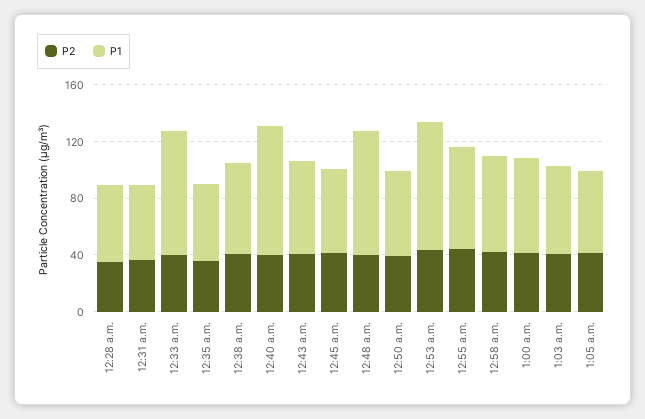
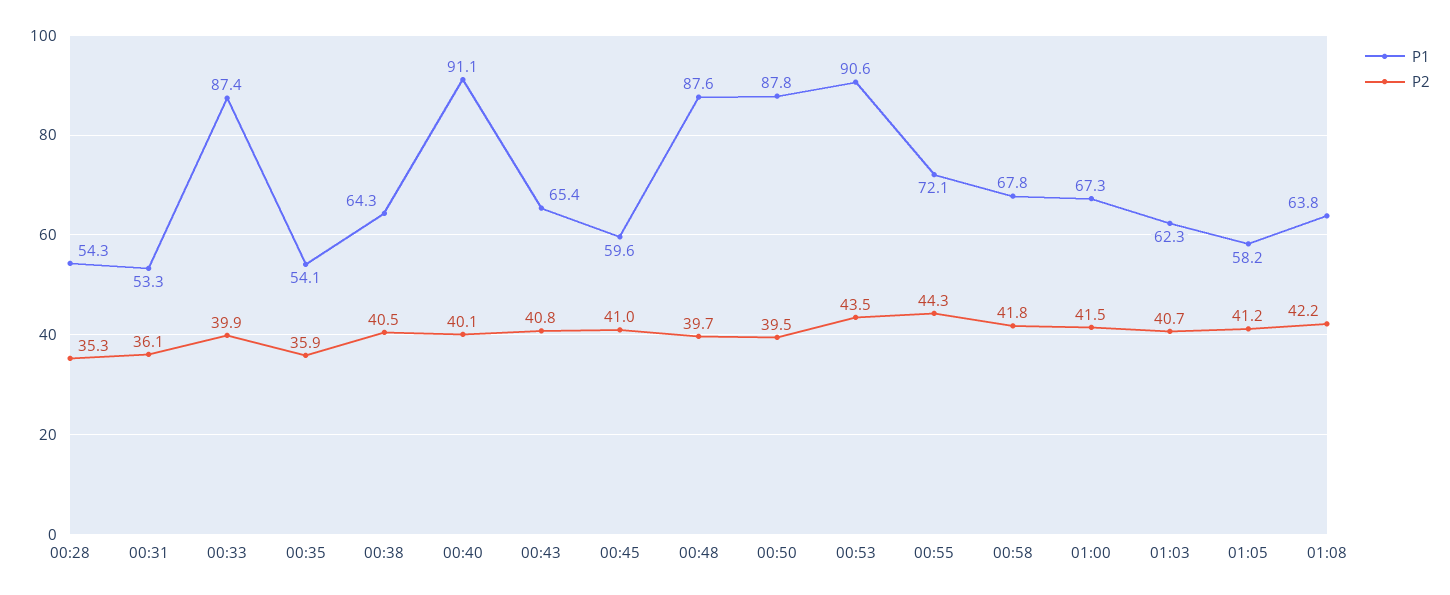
P1, 12:50 a.m.: 60 -> 87.8
P1, 01:08: none -> 63.8
P2, 01:08: none -> 42.2

